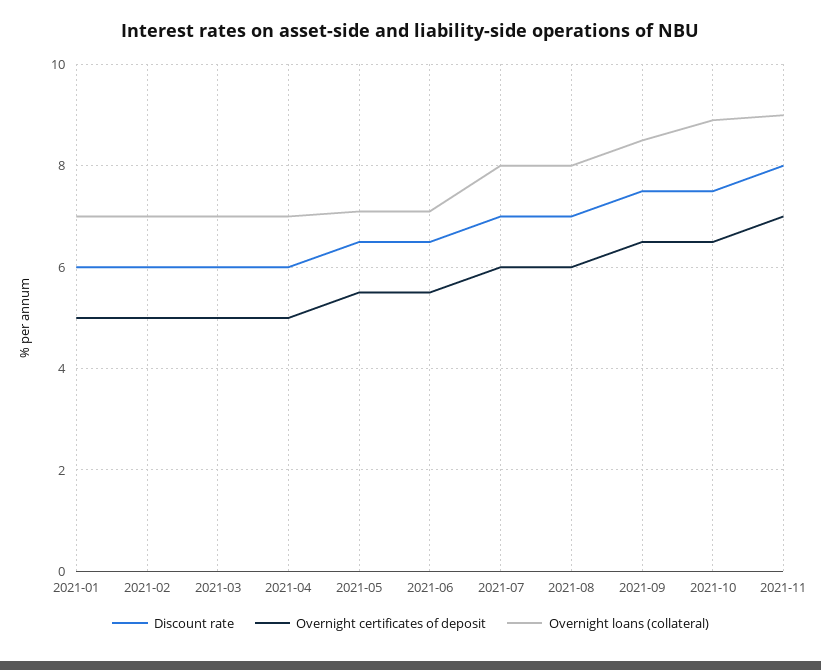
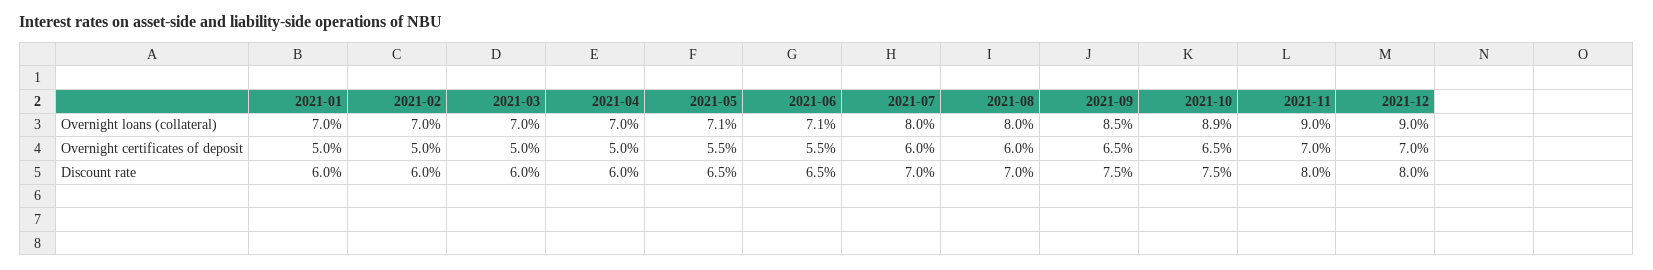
Overnight loans (collateral), 2021-12: none -> 9
Overnight certificates of deposit, 2021-12: none -> 7
Discount rate, 2021-12: none -> 8

